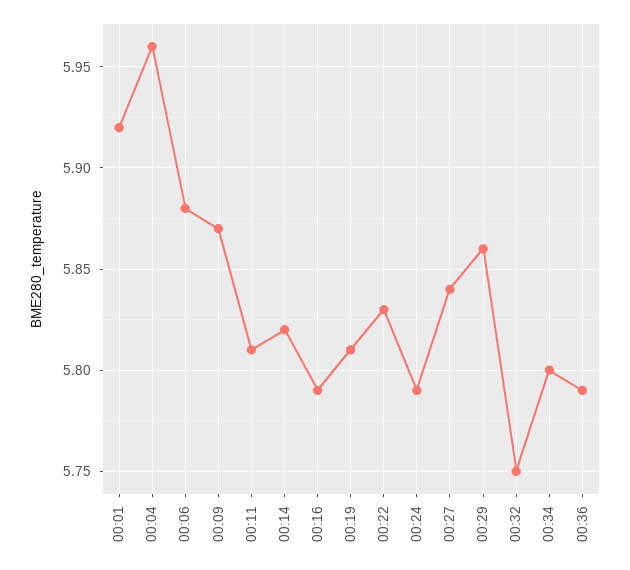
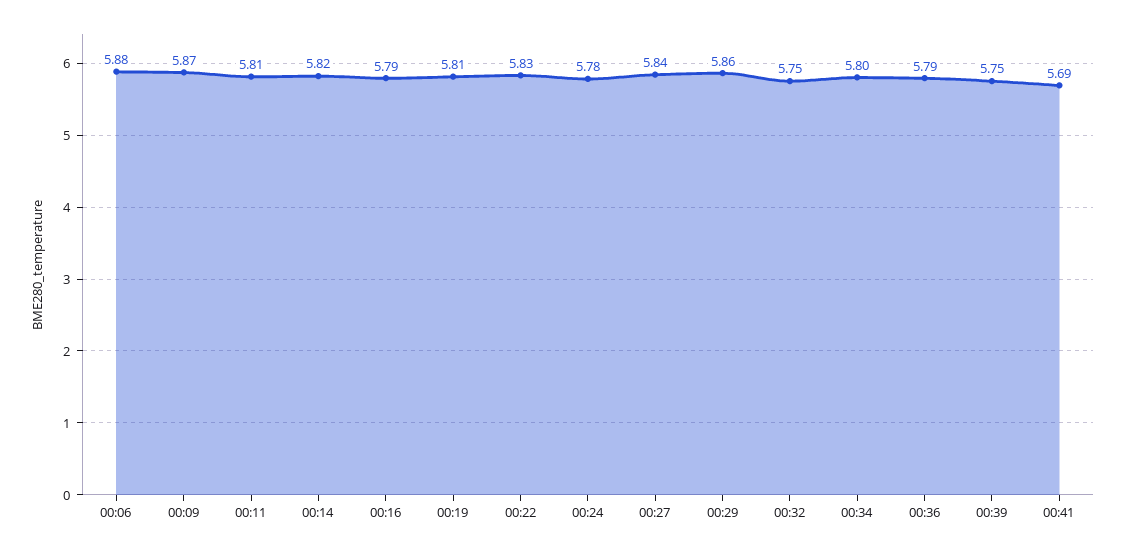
00:01: 5.92 -> none
00:04: 5.96 -> none
00:24: 5.79 -> 5.78
00:39: none -> 5.75
00:41: none -> 5.69

